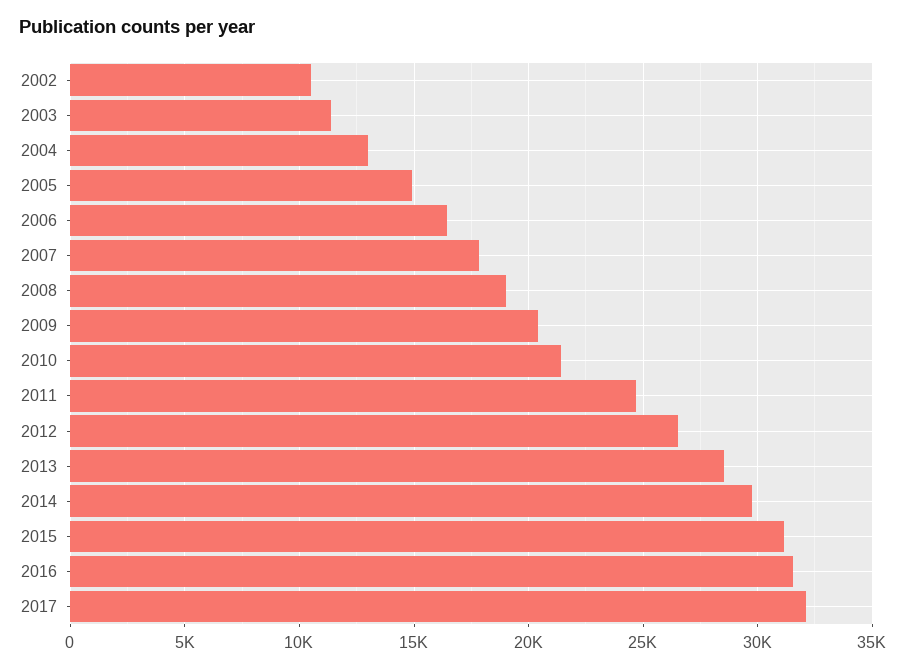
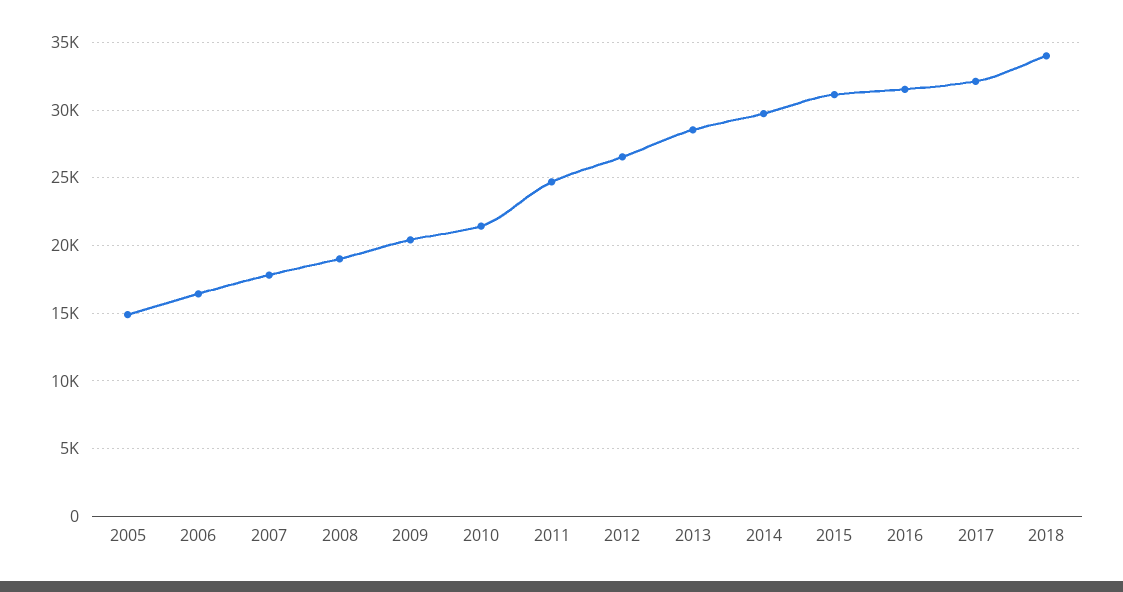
2002: 10500 -> none
2003: 11500 -> none
2004: 13000 -> none
2018: none -> 34000

